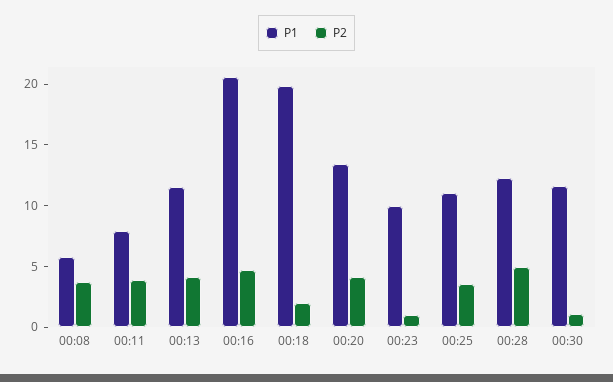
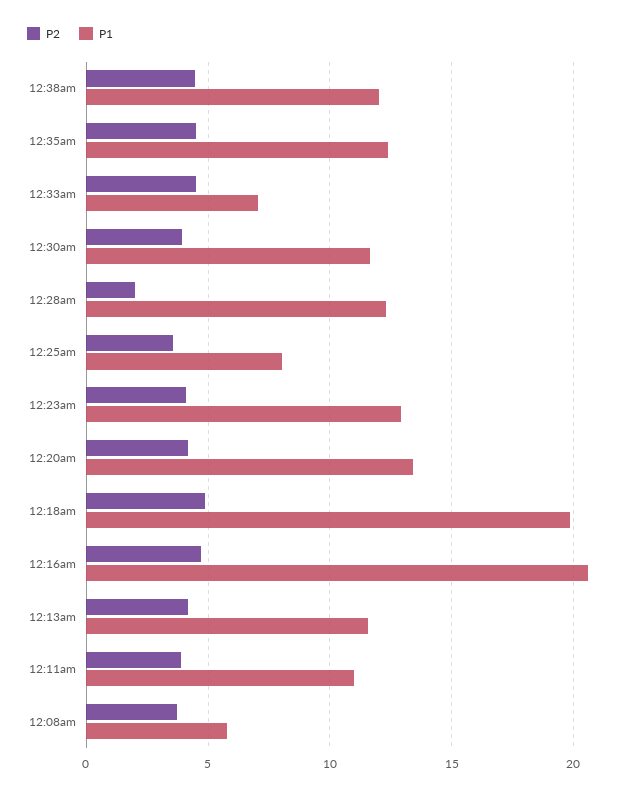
P1, 00:11: 8 -> 11
P2, 00:18: 2 -> 5
P1, 00:23: 10 -> 13
P2, 00:23: 1 -> 4
P1, 00:25: 11 -> 8
P2, 00:28: 5 -> 2
P2, 00:30: 1 -> 4
P2, 12:38am: none -> 4.5
P1, 12:38am: none -> 12
P2, 12:35am: none -> 4.5
P1, 12:35am: none -> 12.5
P2, 12:33am: none -> 4.5
P1, 12:33am: none -> 7

